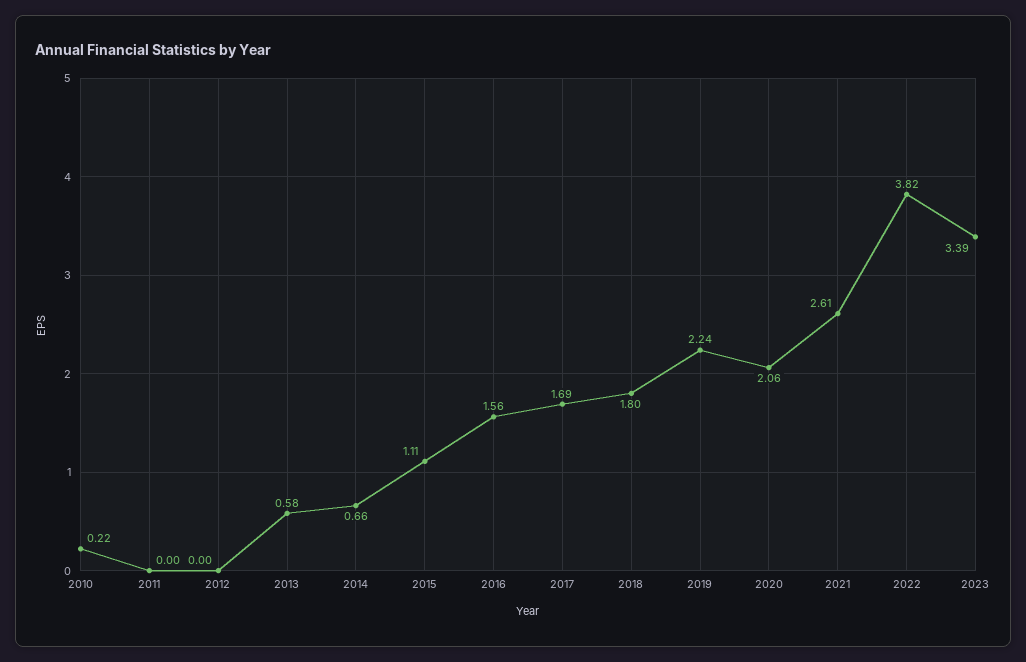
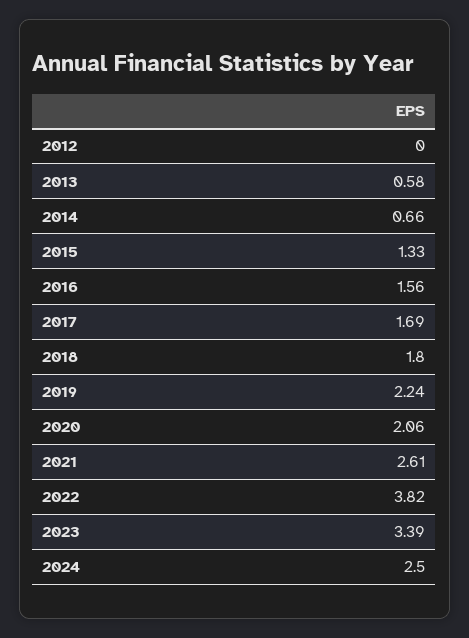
2010: 0.22 -> none
2011: 0 -> none
2015: 1.11 -> 1.33
2024: none -> 2.5

